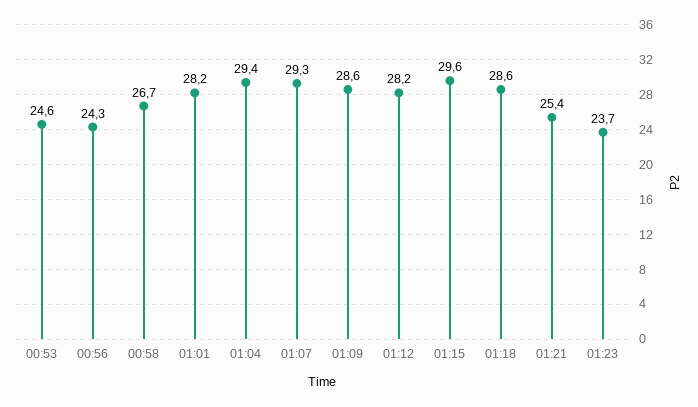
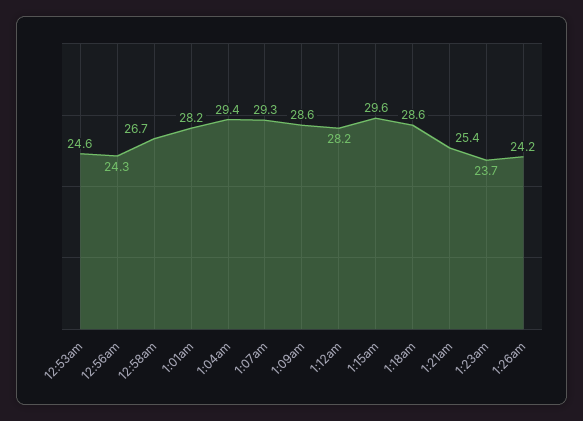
1:26am: none -> 24.2

